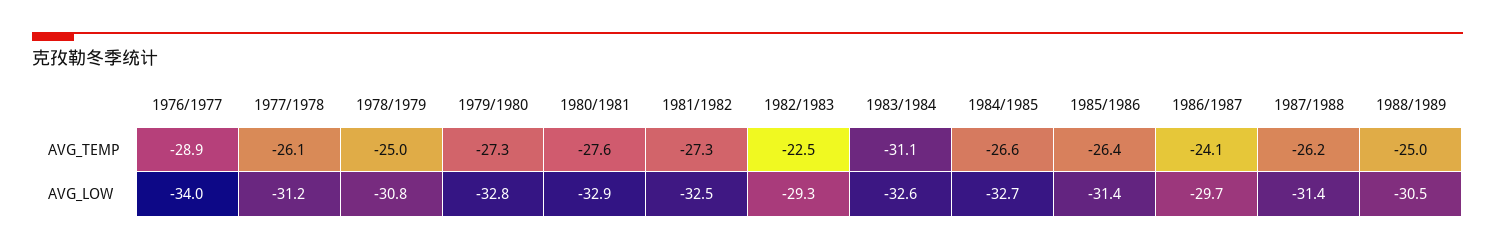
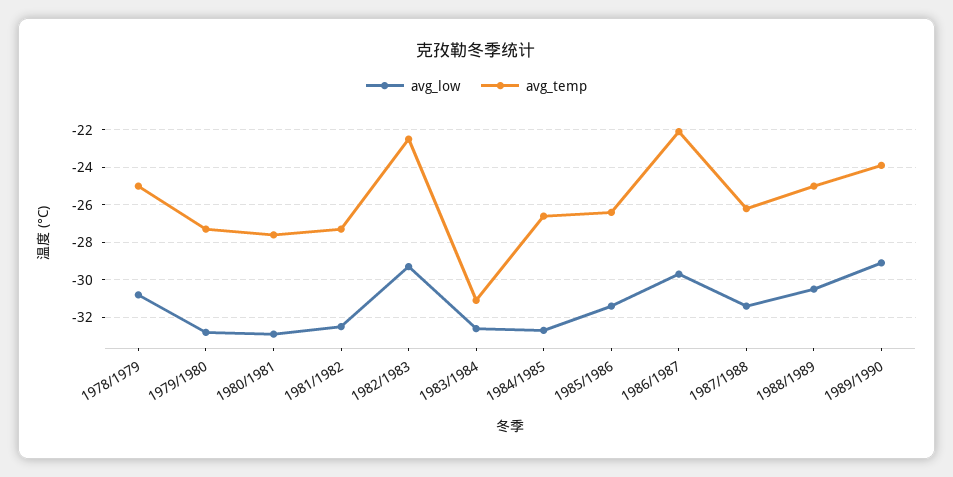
AVG_TEMP, 1976/1977: -28.9 -> none
AVG_TEMP, 1977/1978: -26.1 -> none
AVG_TEMP, 1986/1987: -24.1 -> -22
AVG_LOW, 1976/1977: -34 -> none
AVG_LOW, 1977/1978: -31.2 -> none
AVG_LOW, 1989/1990: none -> -29
AVG_TEMP, 1989/1990: none -> -24

